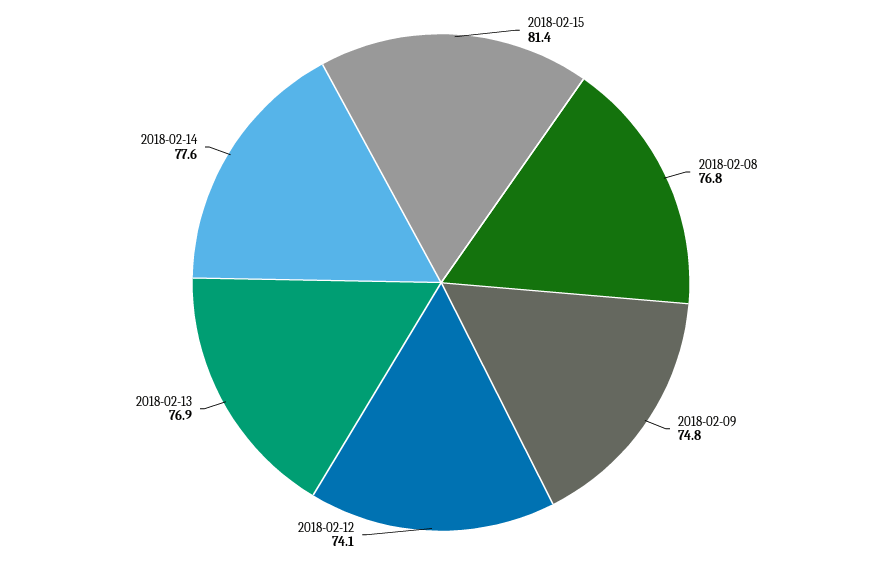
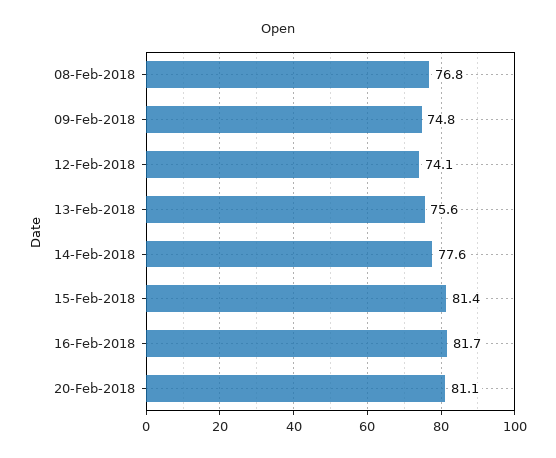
2018-02-13: 76.9 -> 75.6
16-Feb-2018: none -> 81.7
20-Feb-2018: none -> 81.1

